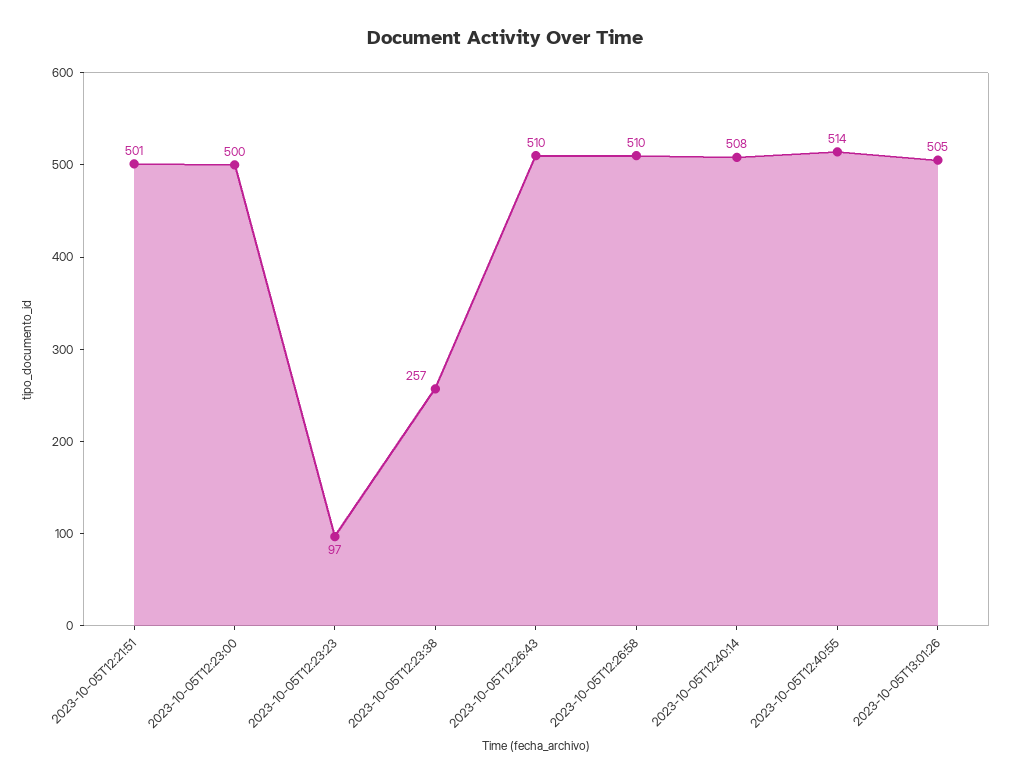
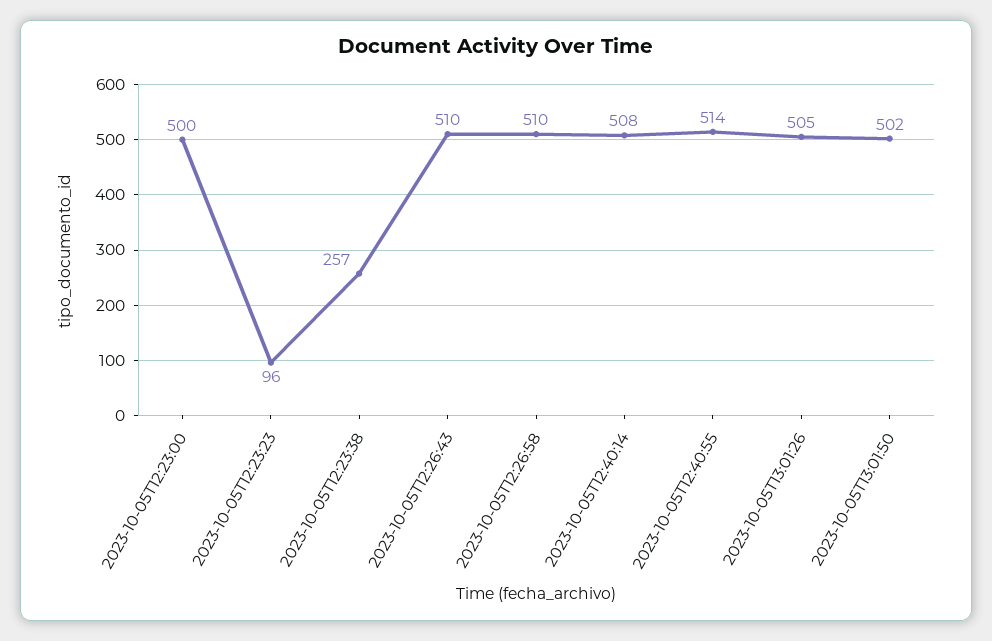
2023-10-05T12:21:51: 501 -> none
2023-10-05T12:23:23: 97 -> 96
2023-10-05T13:01:50: none -> 502

